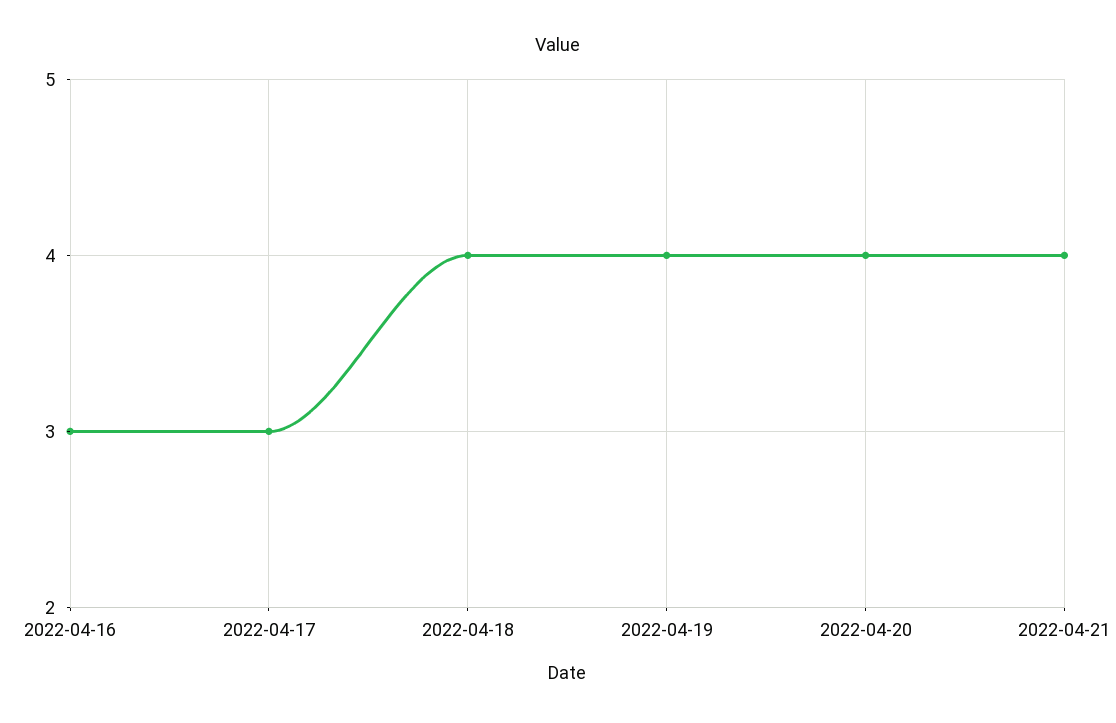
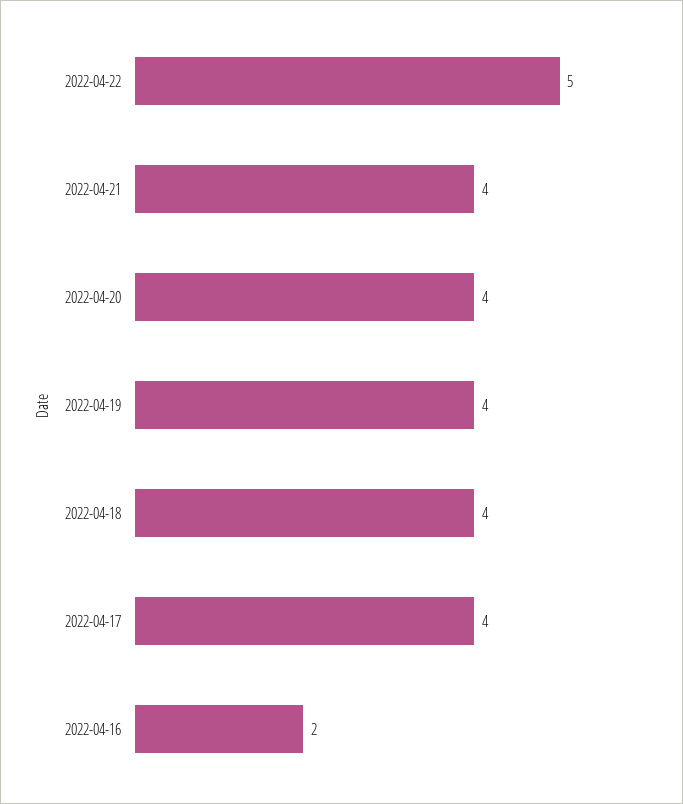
2022-04-16: 3 -> 2
2022-04-17: 3 -> 4
2022-04-22: none -> 5

